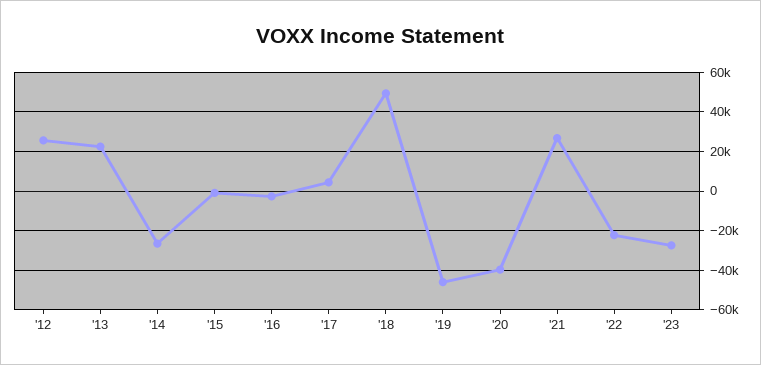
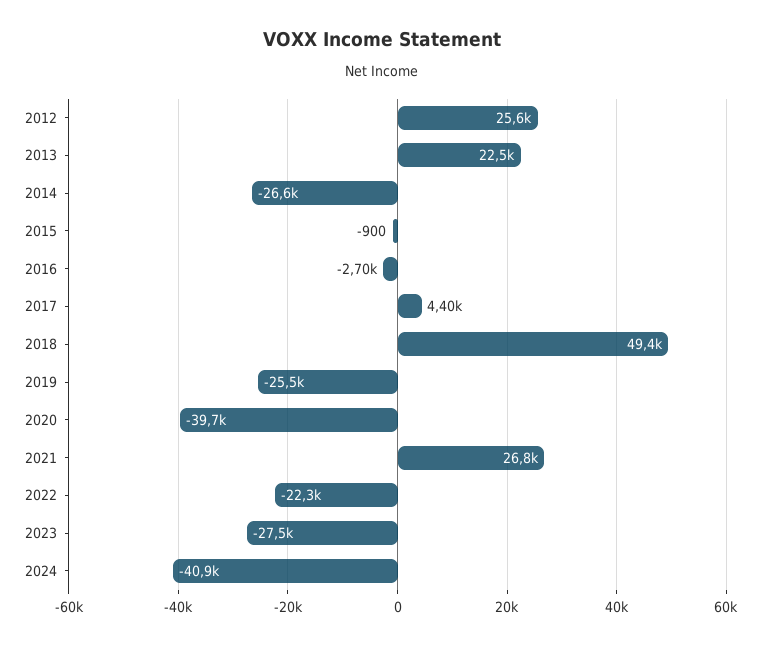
'19: -45000 -> -25500
2024: none -> -40900

